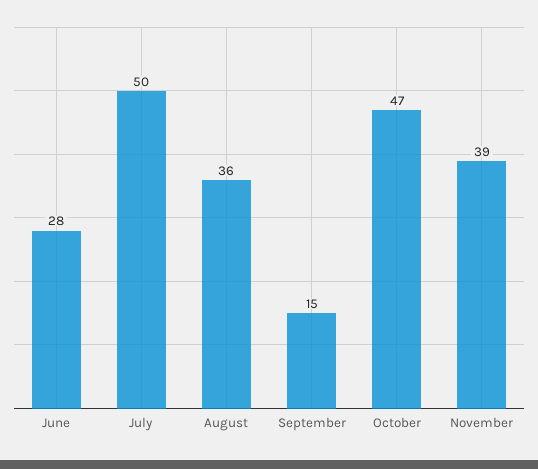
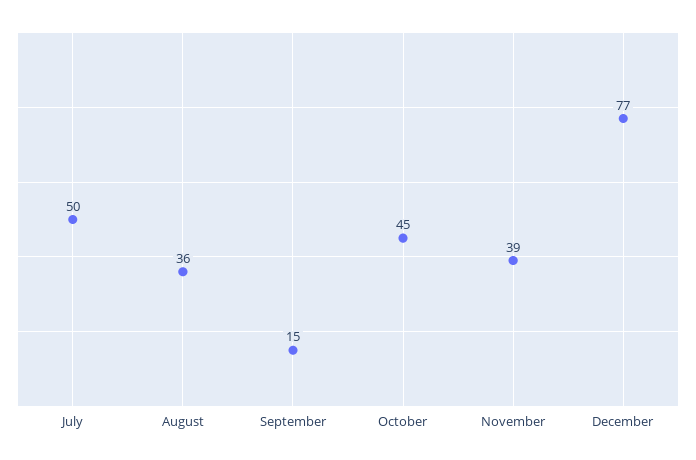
June: 28 -> none
October: 47 -> 45
December: none -> 77

